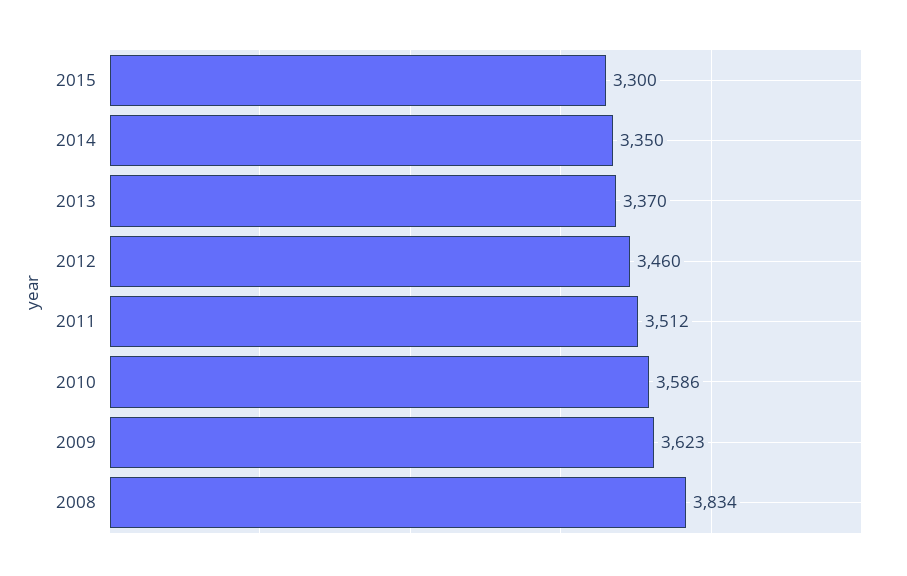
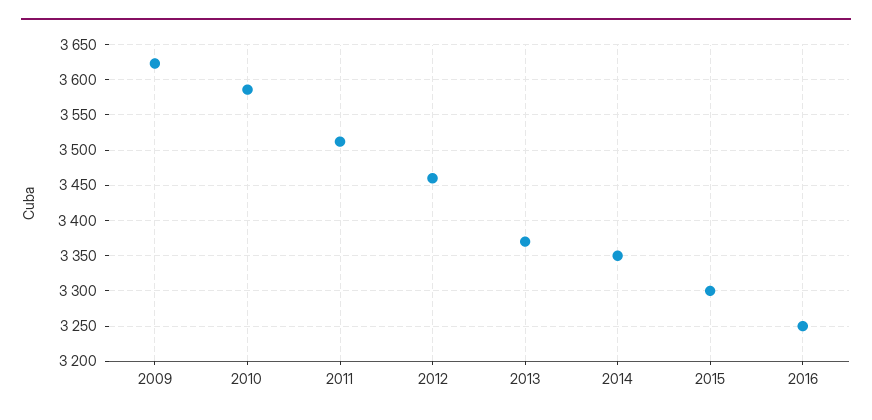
2008: 3834 -> none
2016: none -> 3250

